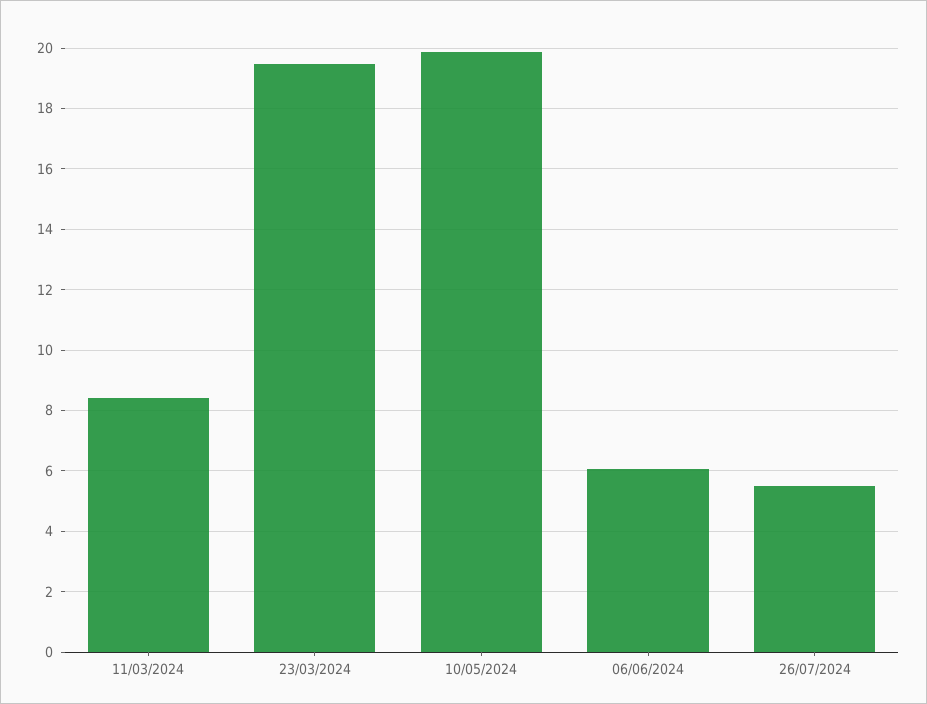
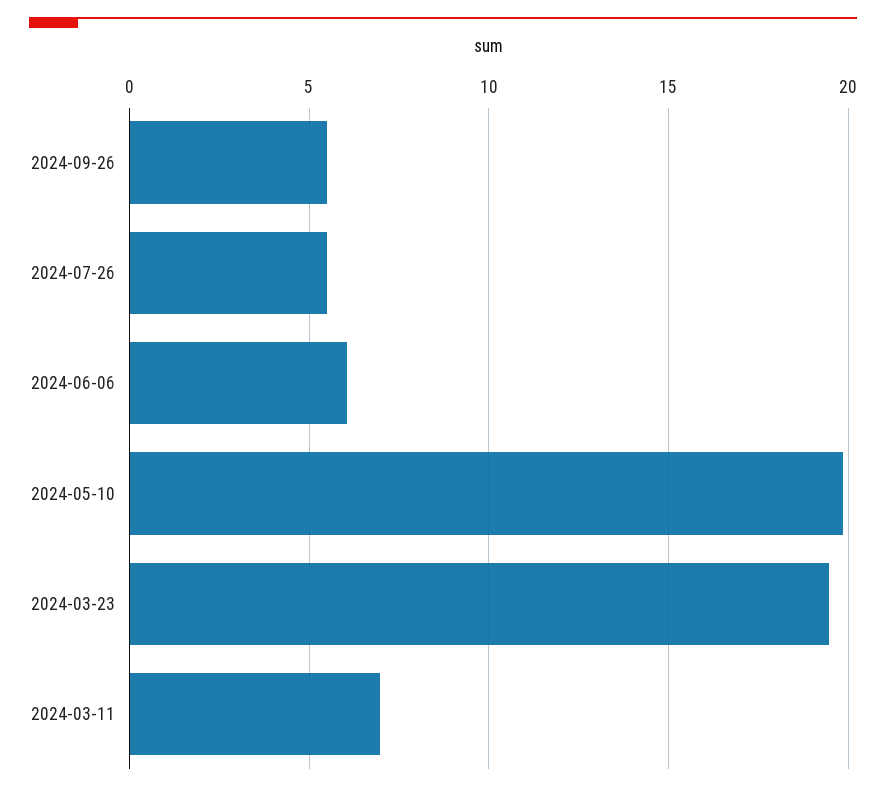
11/03/2024: 8.4 -> 7
2024-09-26: none -> 5.5

